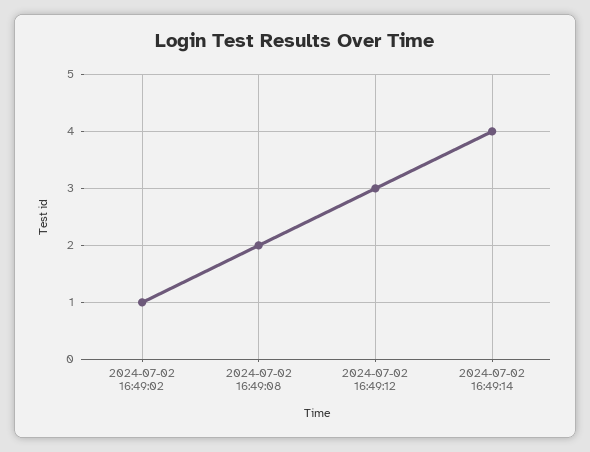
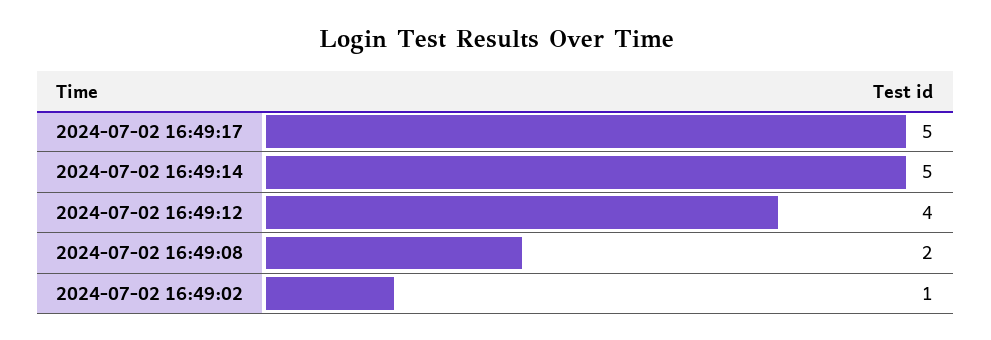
2024-07-02 16:49:12: 3 -> 4
2024-07-02 16:49:14: 4 -> 5
2024-07-02 16:49:17: none -> 5

